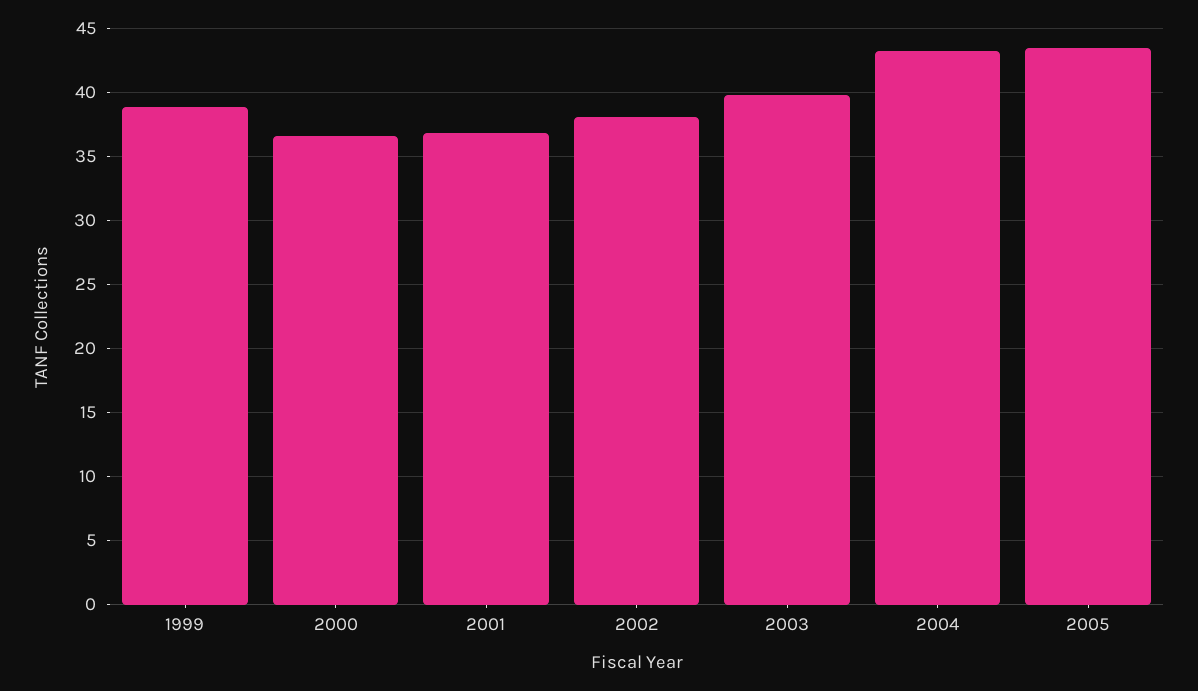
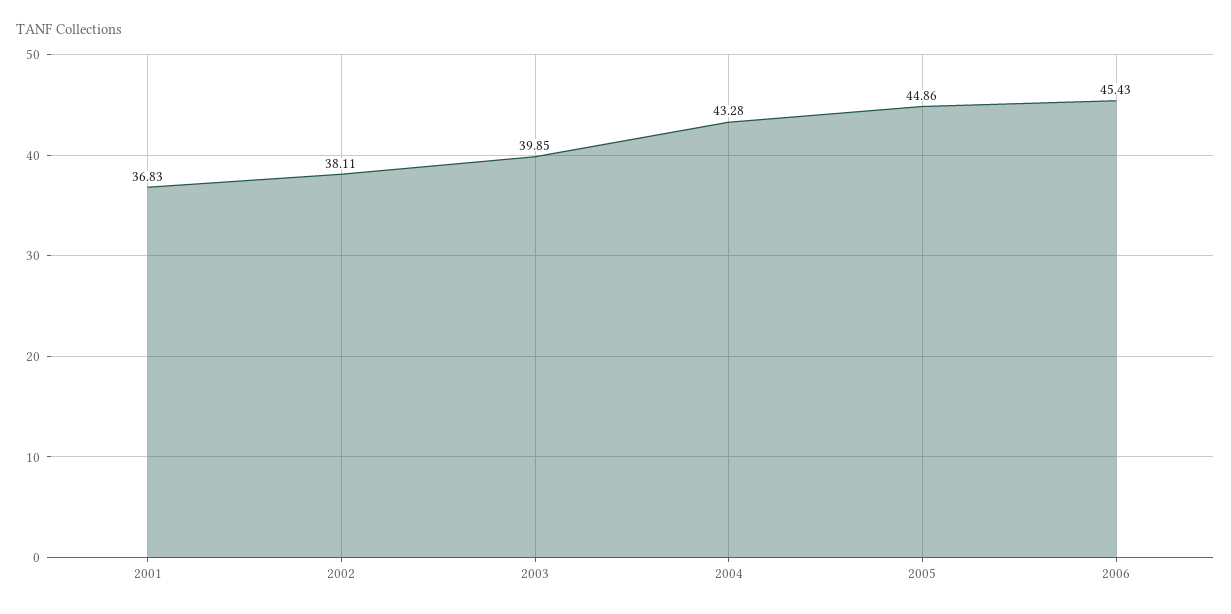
1999: 39 -> none
2000: 36.5 -> none
2005: 43.5 -> 44.86
2006: none -> 45.43

